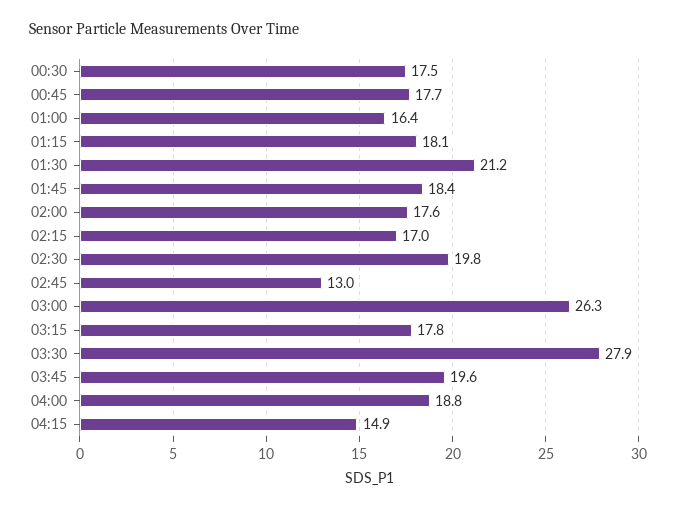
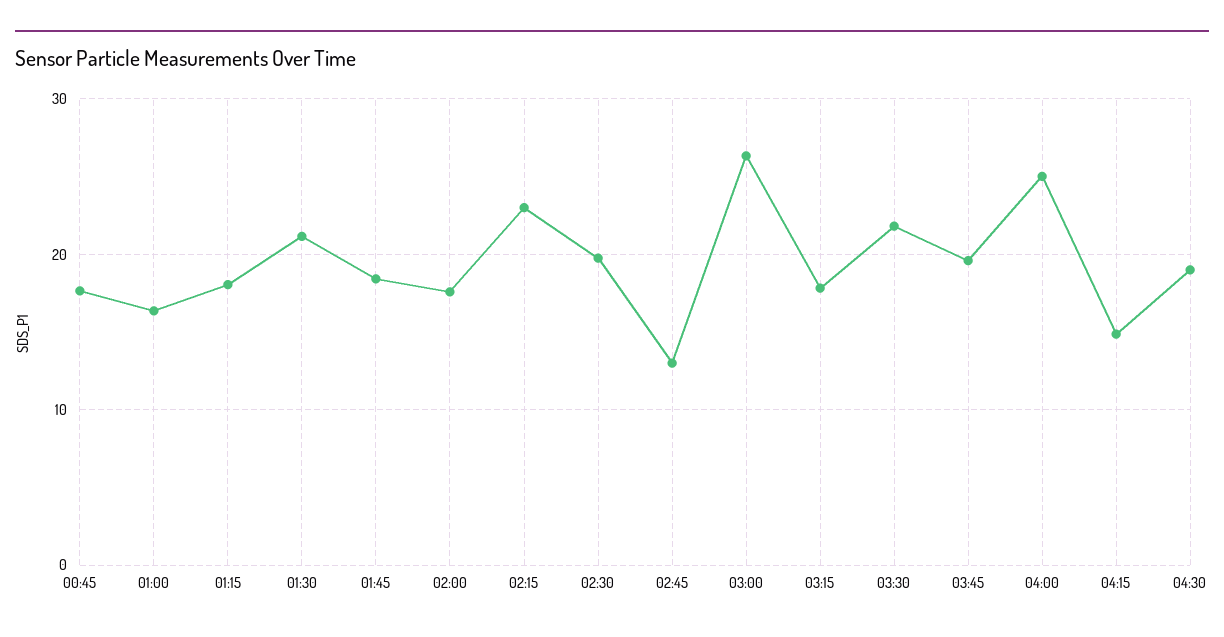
00:30: 17.5 -> none
02:15: 17 -> 23
03:30: 27.9 -> 22
04:00: 18.8 -> 25
04:30: none -> 19

